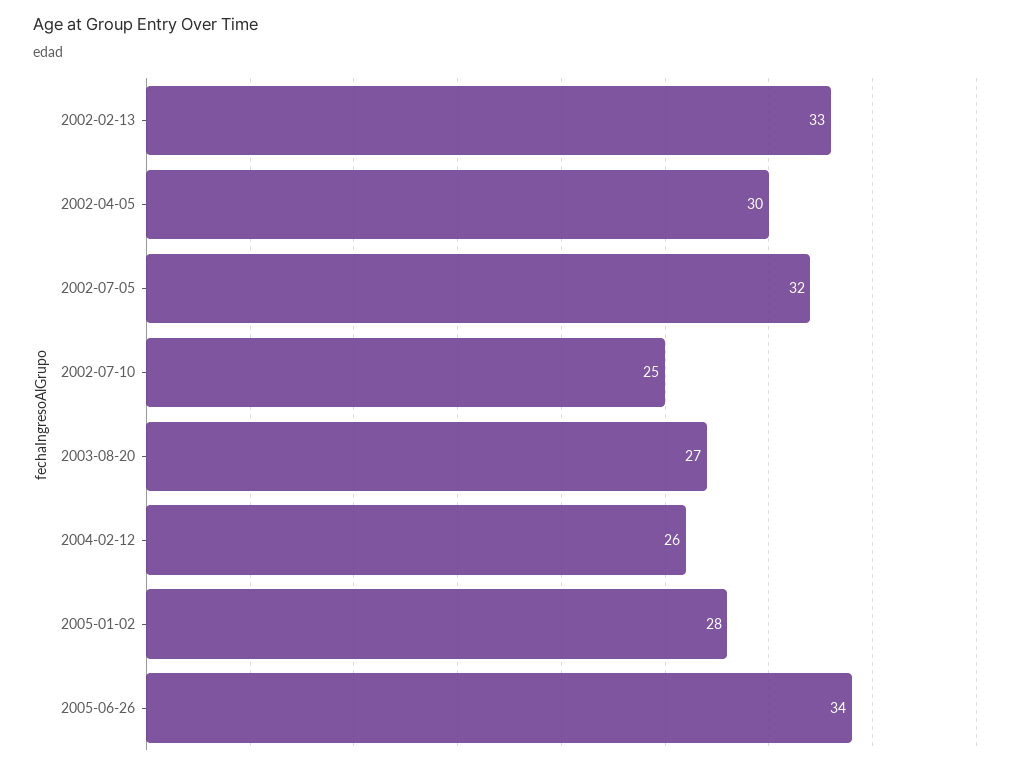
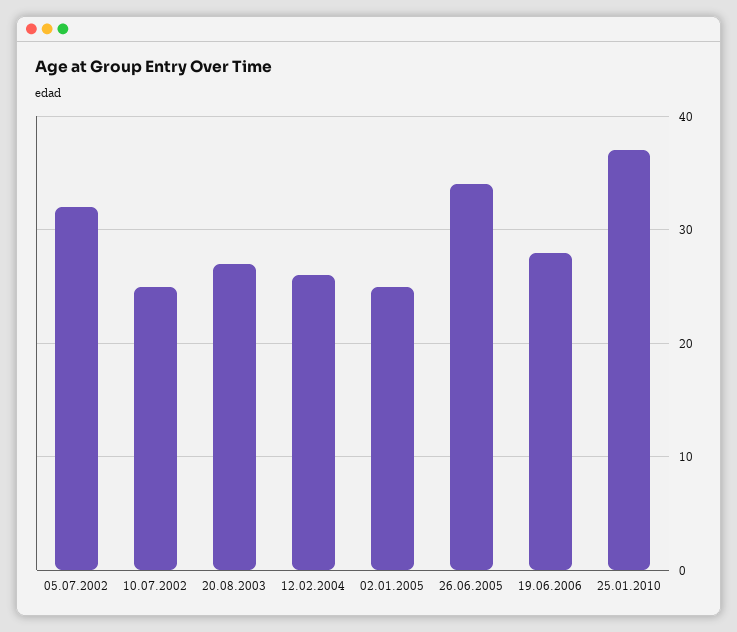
2002-02-13: 33 -> none
2002-04-05: 30 -> none
2005-01-02: 28 -> 25
19.06.2006: none -> 28
25.01.2010: none -> 37

